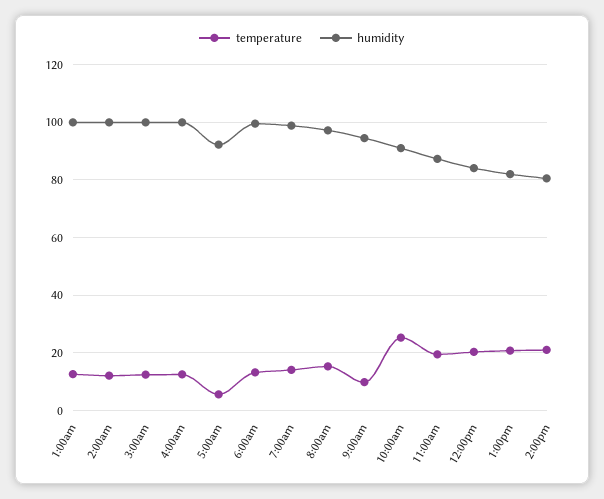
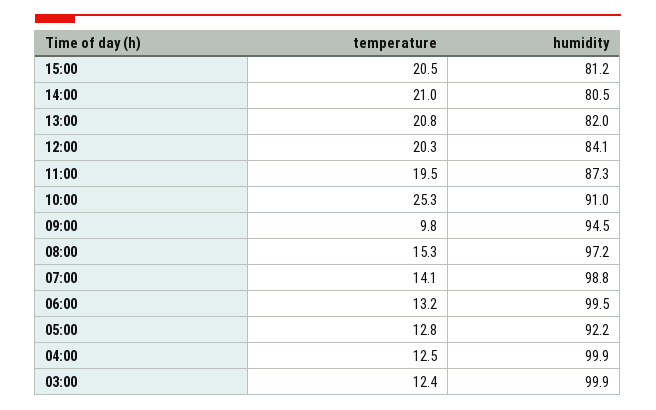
temperature, 1:00am: 12.5 -> none
humidity, 1:00am: 100 -> none
temperature, 2:00am: 12.5 -> none
humidity, 2:00am: 100 -> none
temperature, 5:00am: 5 -> 12.8
temperature, 15:00: none -> 20.5
humidity, 15:00: none -> 81.2

